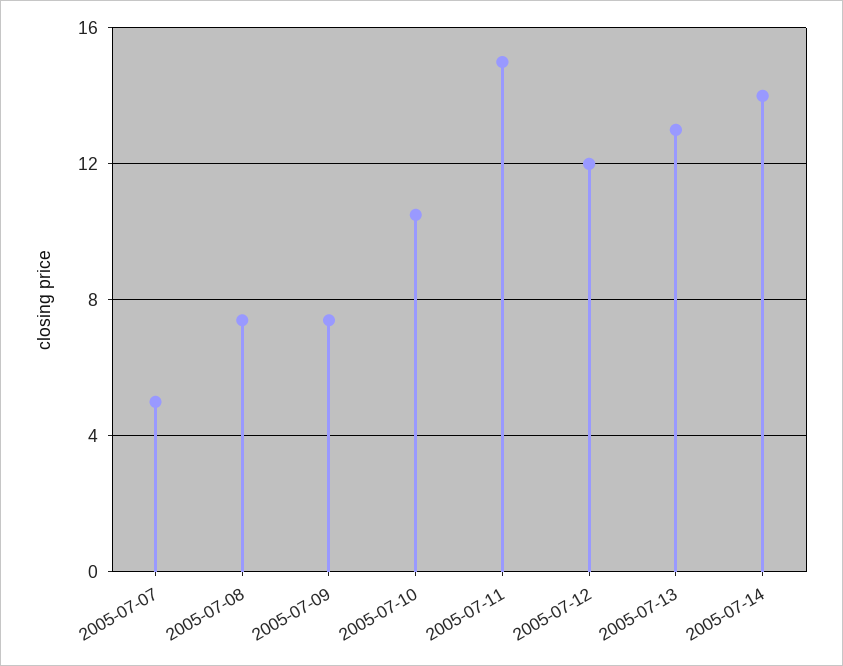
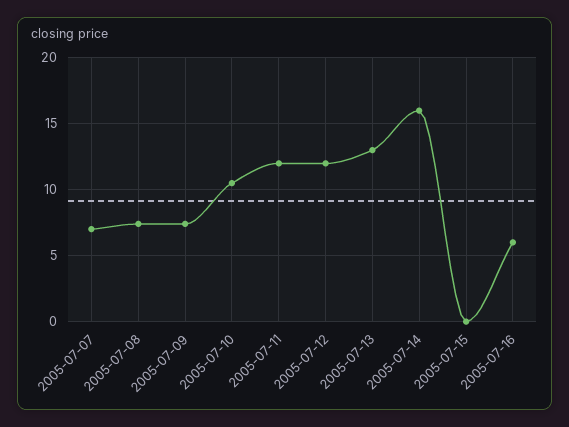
2005-07-07: 5 -> 7
2005-07-11: 15 -> 12
2005-07-14: 14 -> 16
2005-07-15: none -> 0
2005-07-16: none -> 6

